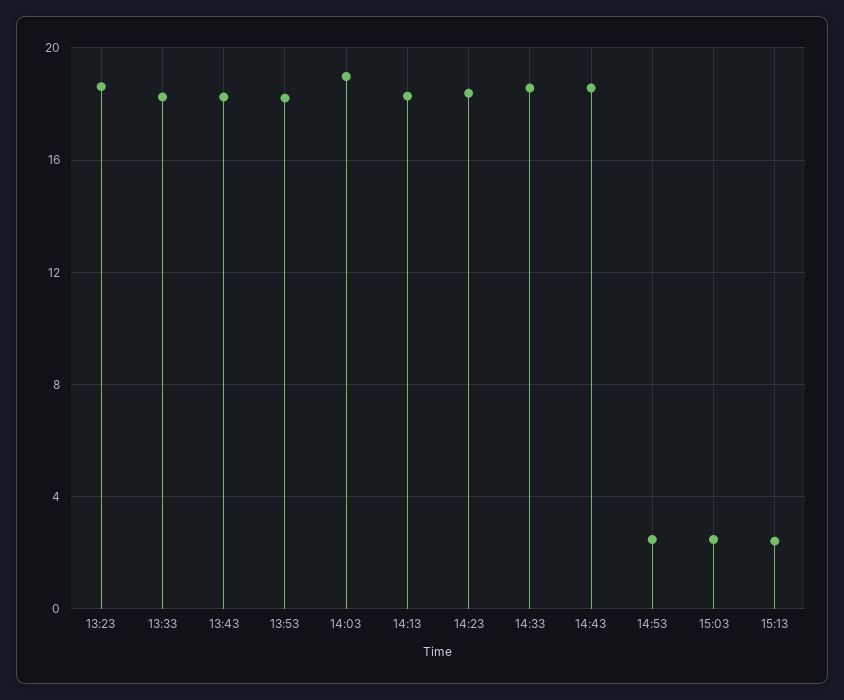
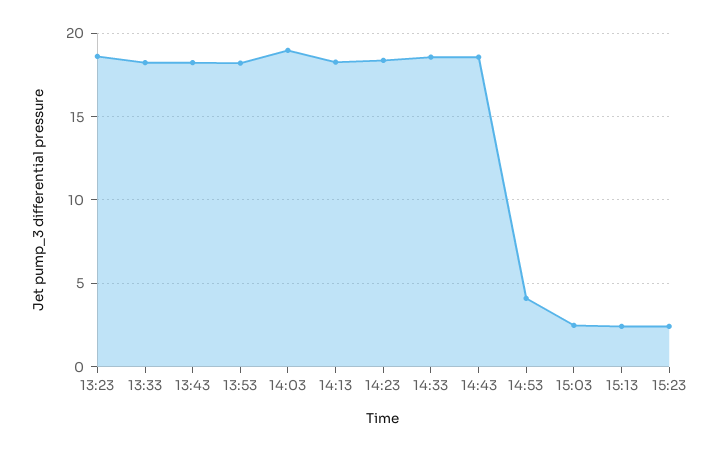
14:53: 2.5 -> 4
15:23: none -> 2.5

